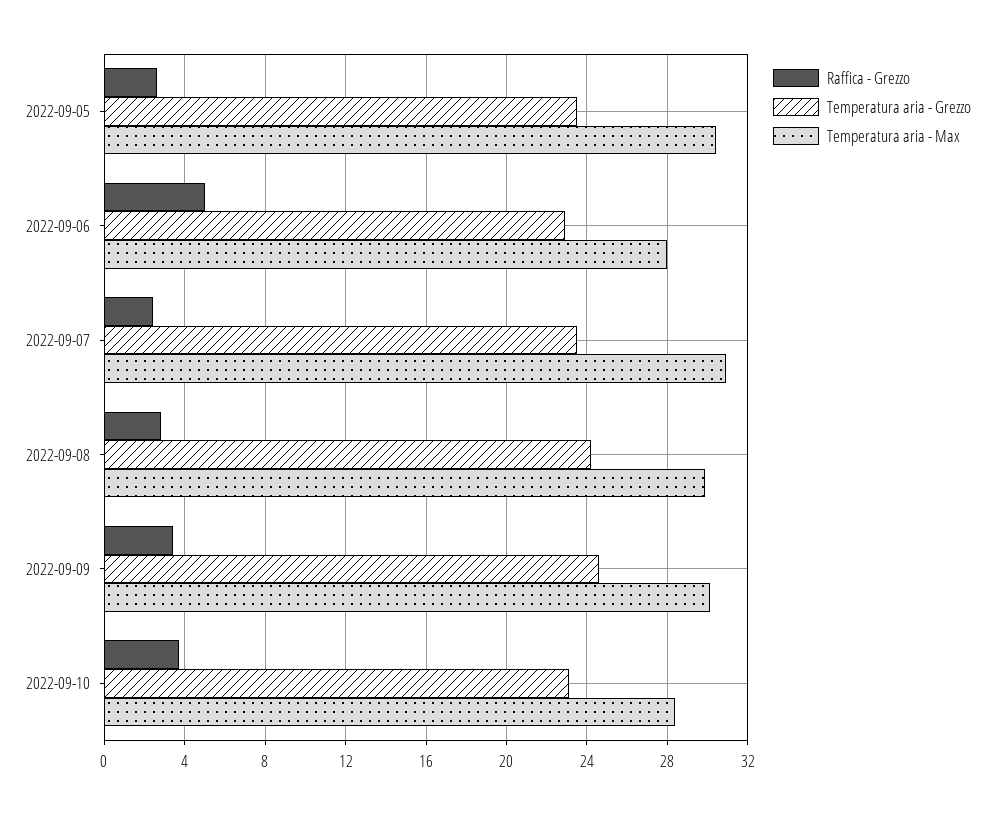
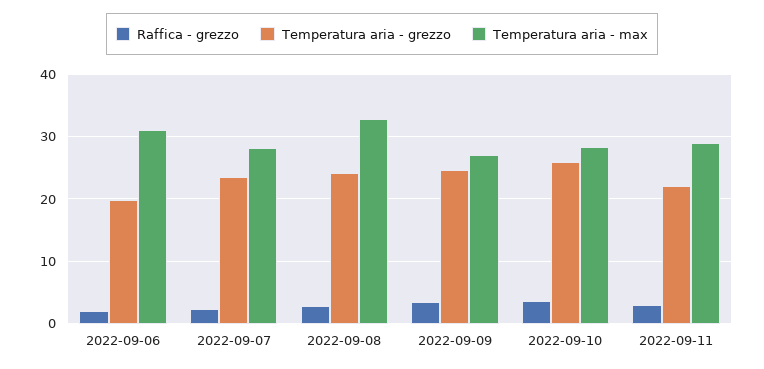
Raffica - Grezzo, 2022-09-05: 2.5 -> none
Temperatura aria - Grezzo, 2022-09-05: 23.5 -> none
Temperatura aria - Max, 2022-09-05: 30.5 -> none
Raffica - Grezzo, 2022-09-06: 5 -> 2
Temperatura aria - Grezzo, 2022-09-06: 23 -> 20
Temperatura aria - Max, 2022-09-06: 28 -> 31
Temperatura aria - Max, 2022-09-07: 31 -> 28
Temperatura aria - Max, 2022-09-08: 30 -> 33
Temperatura aria - Max, 2022-09-09: 30 -> 27
Temperatura aria - Grezzo, 2022-09-10: 23 -> 26
Raffica - Grezzo, 2022-09-11: none -> 3
Temperatura aria - Grezzo, 2022-09-11: none -> 22
Temperatura aria - Max, 2022-09-11: none -> 29

